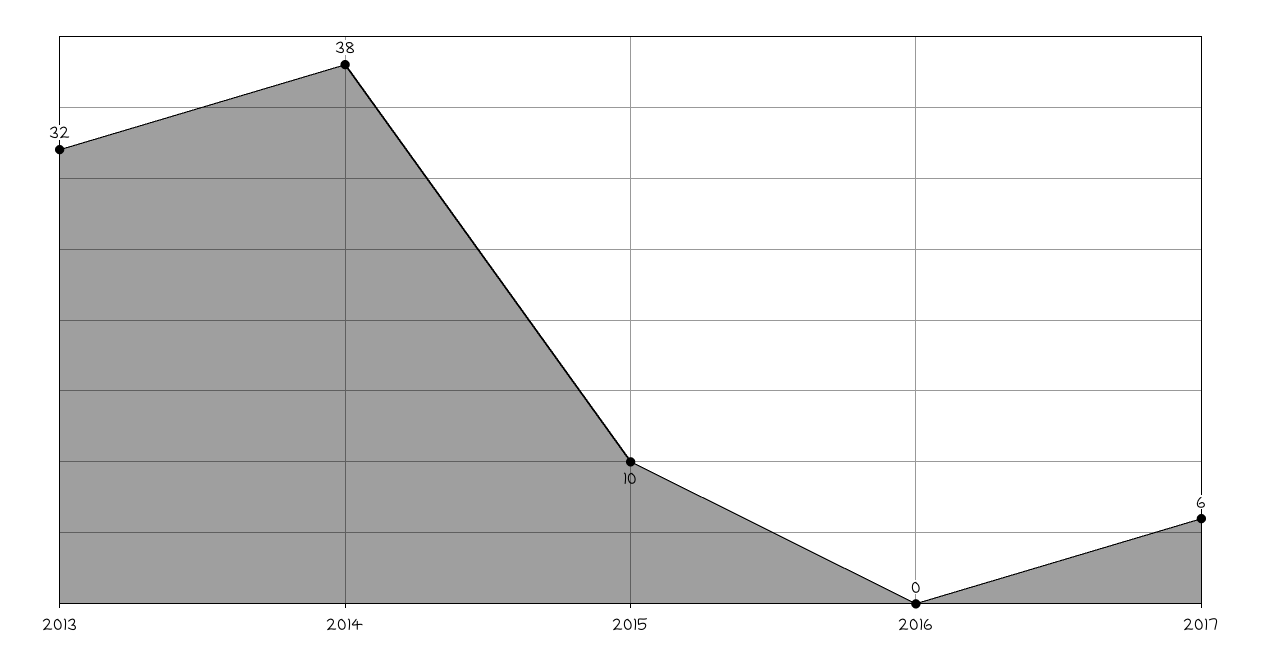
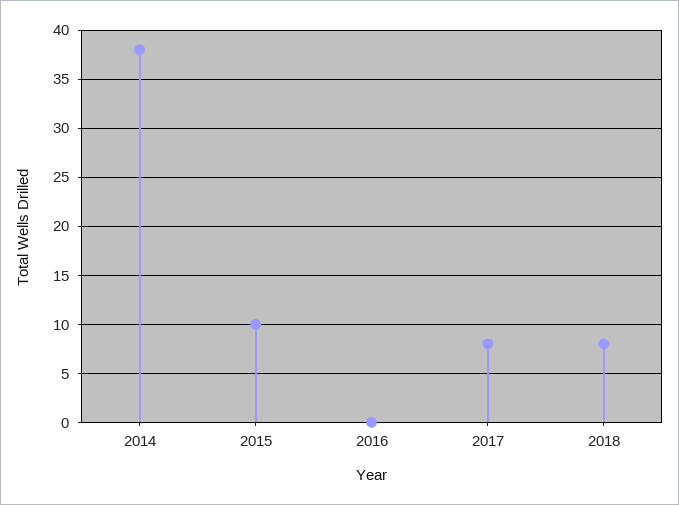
2013: 32 -> none
2017: 6 -> 8
2018: none -> 8

